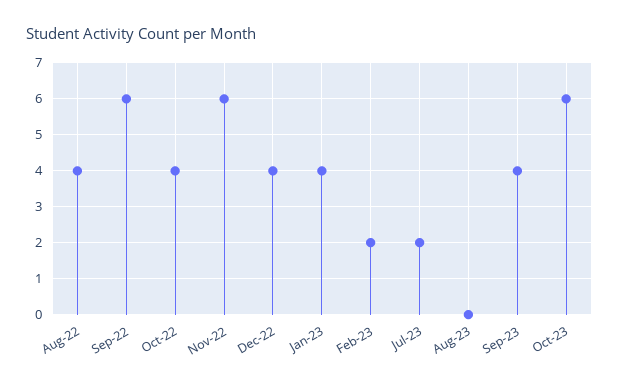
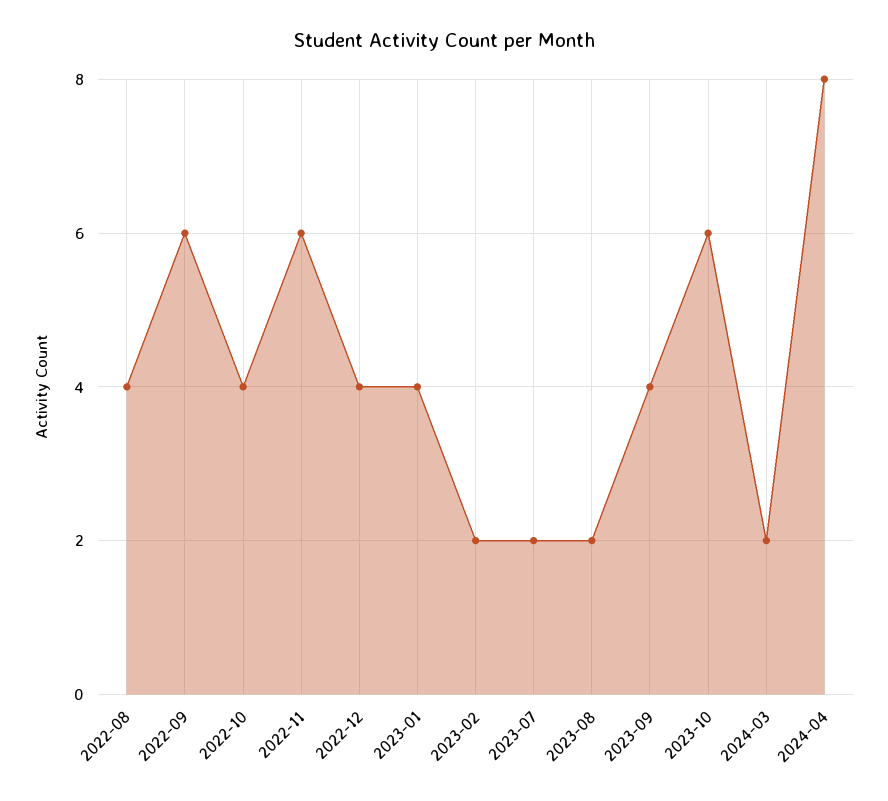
Aug-23: 0 -> 2
2024-03: none -> 2
2024-04: none -> 8

